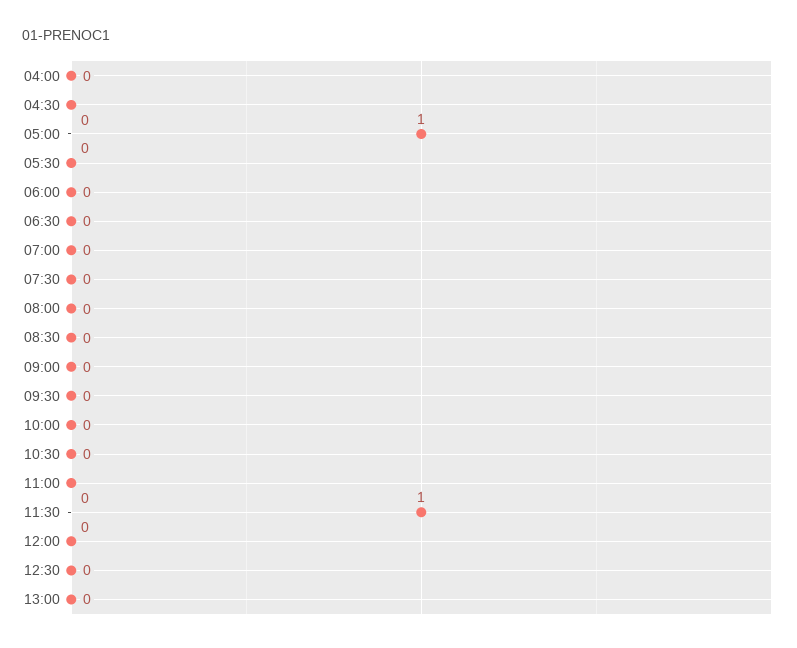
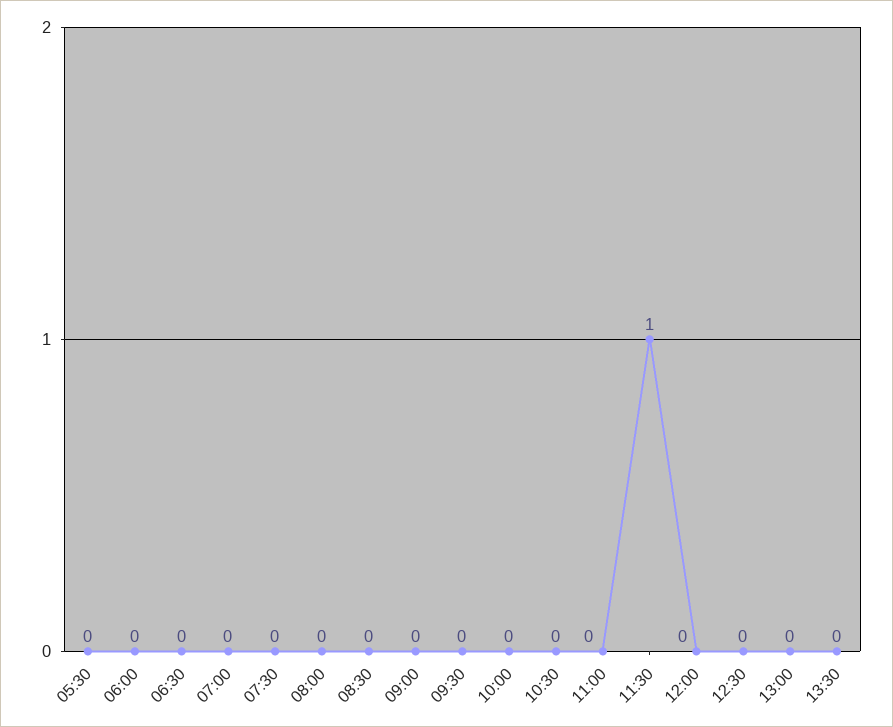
04:00: 0 -> none
04:30: 0 -> none
05:00: 1 -> none
13:30: none -> 0

